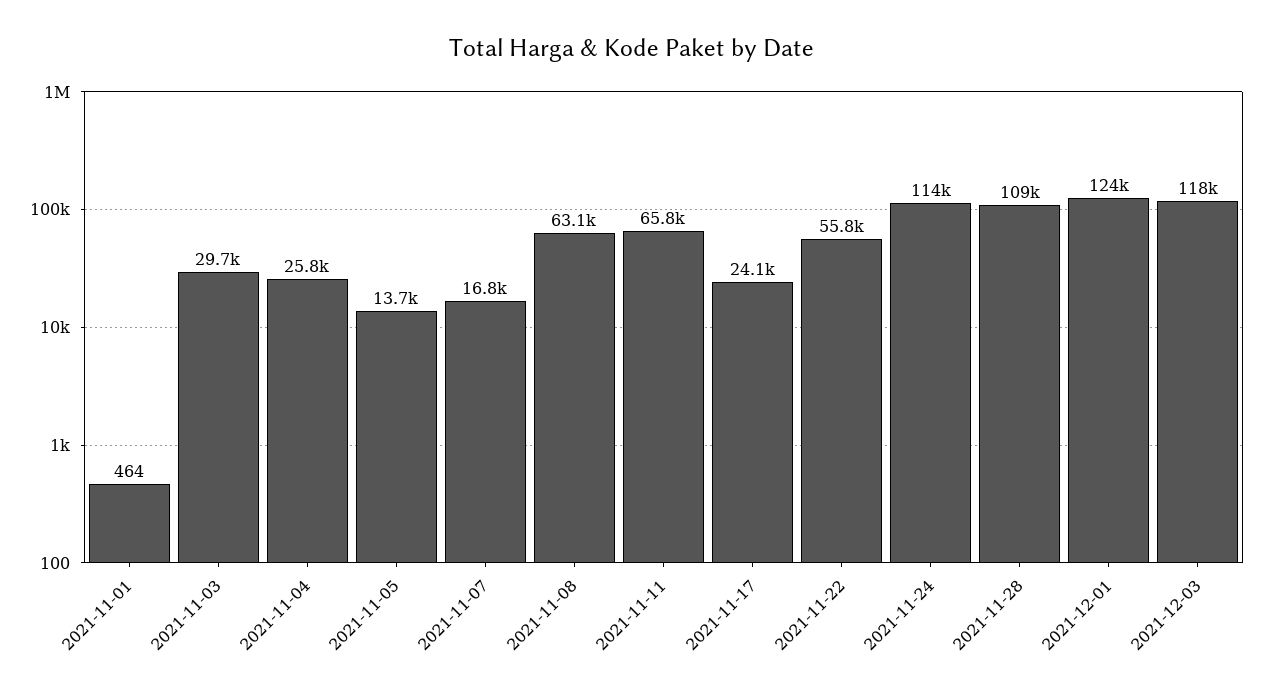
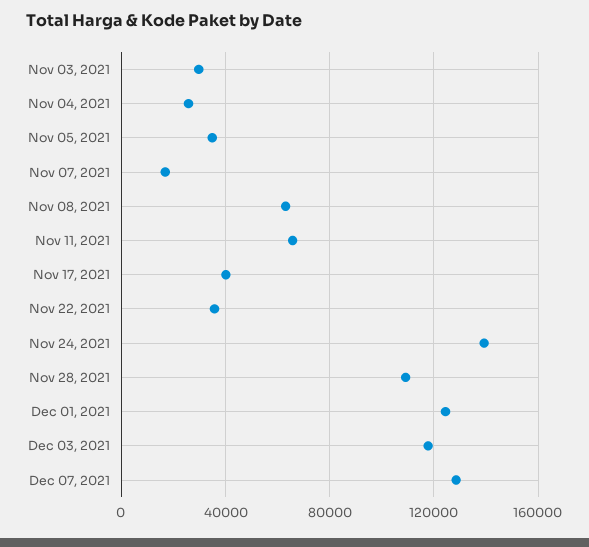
2021-11-01: 464 -> none
2021-11-05: 13700 -> 35000
2021-11-17: 24100 -> 40000
2021-11-22: 55800 -> 35000
2021-11-24: 114000 -> 140000
Dec 07, 2021: none -> 130000

